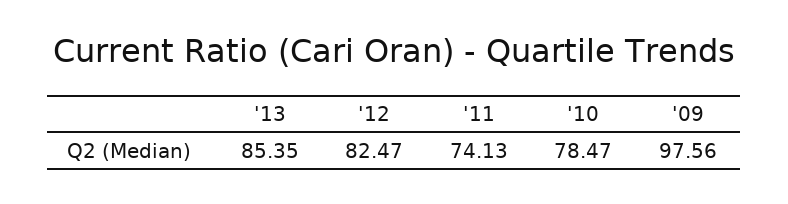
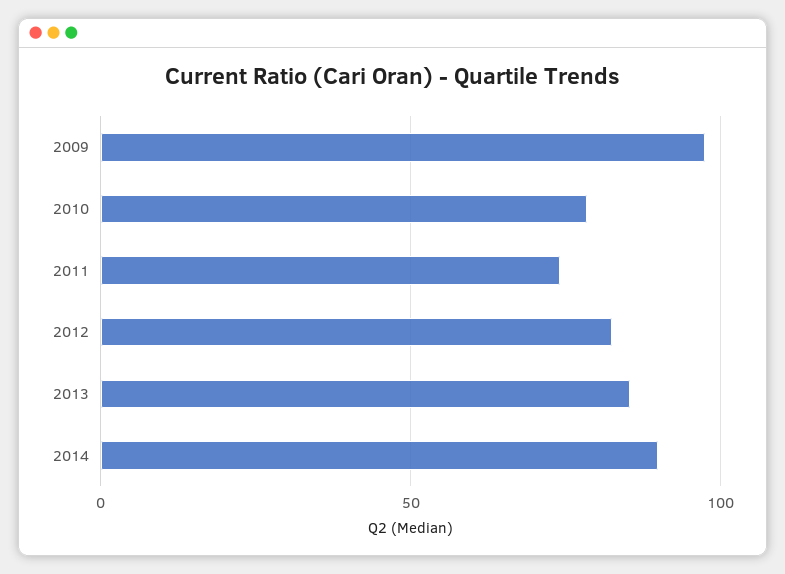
2014: none -> 90

